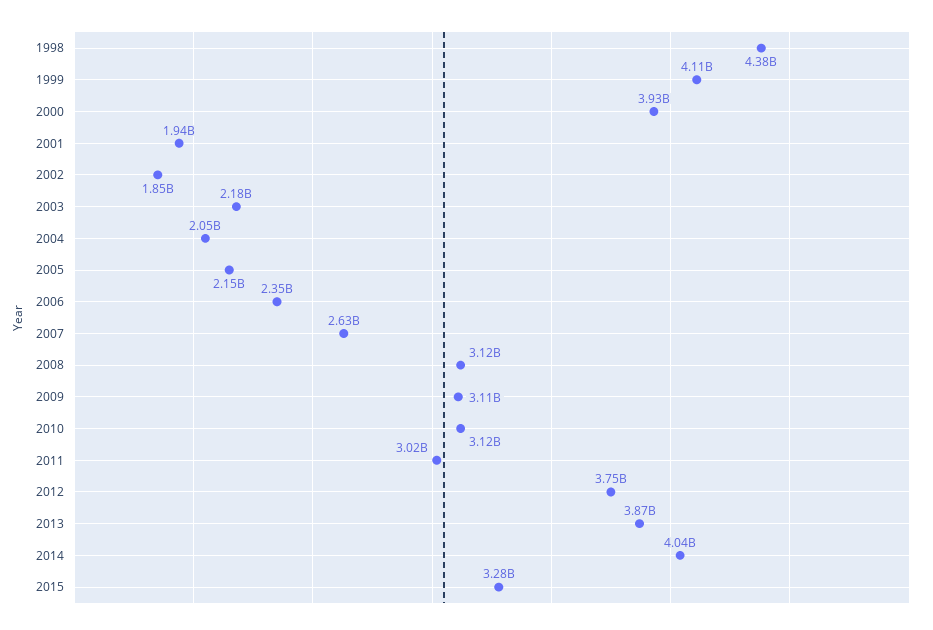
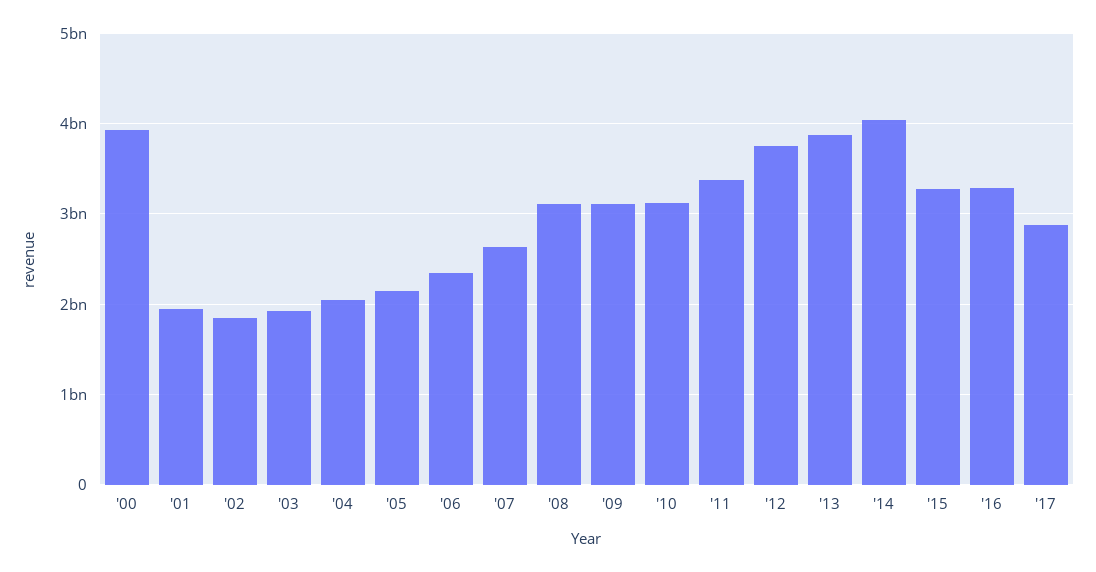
1998: 4380000000 -> none
1999: 4110000000 -> none
2003: 2180000000 -> 1900000000
2011: 3020000000 -> 3400000000
'16: none -> 3300000000
'17: none -> 2900000000

